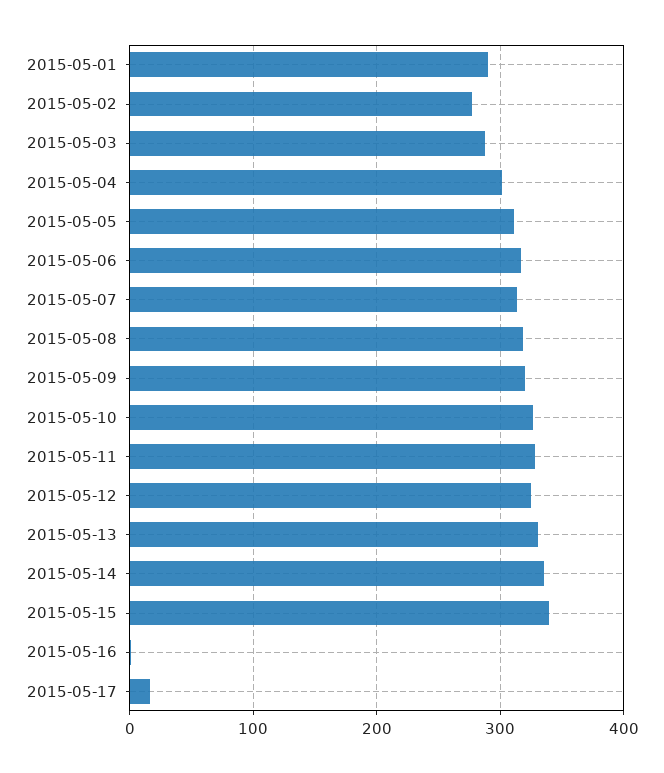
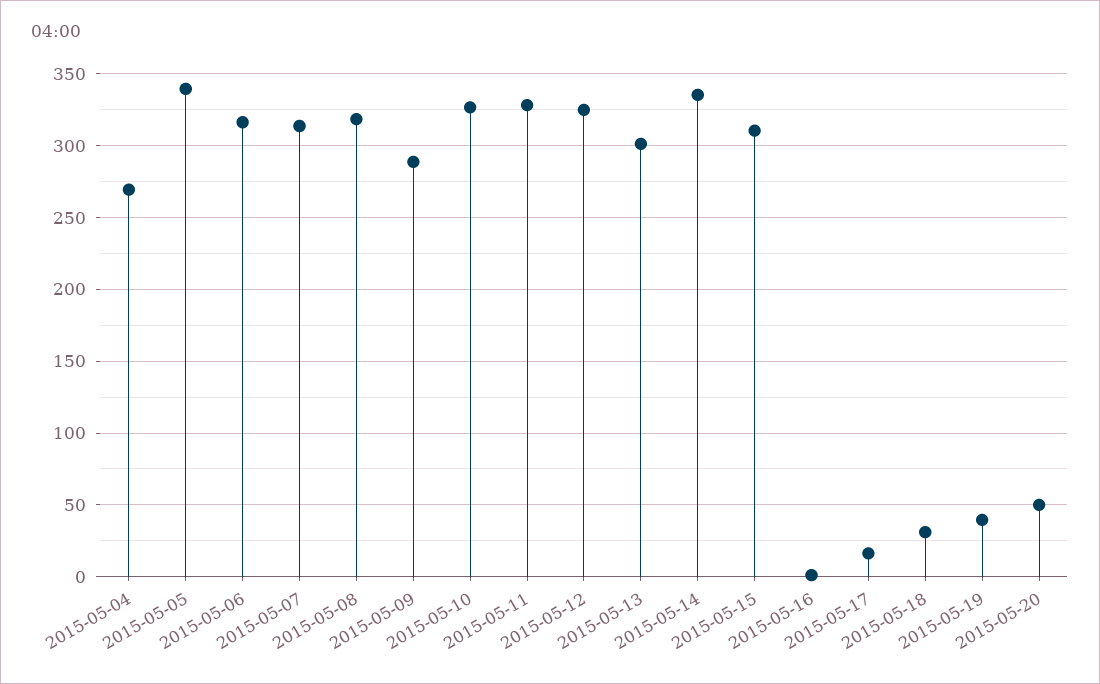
2015-05-01: 290 -> none
2015-05-02: 280 -> none
2015-05-03: 290 -> none
2015-05-04: 300 -> 270
2015-05-05: 310 -> 340
2015-05-09: 320 -> 290
2015-05-13: 330 -> 300
2015-05-15: 340 -> 310
2015-05-18: none -> 30
2015-05-19: none -> 40
2015-05-20: none -> 50

